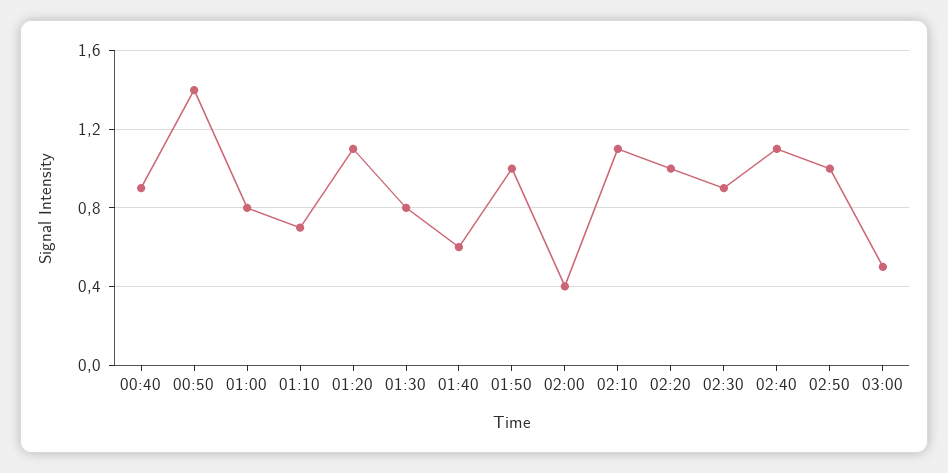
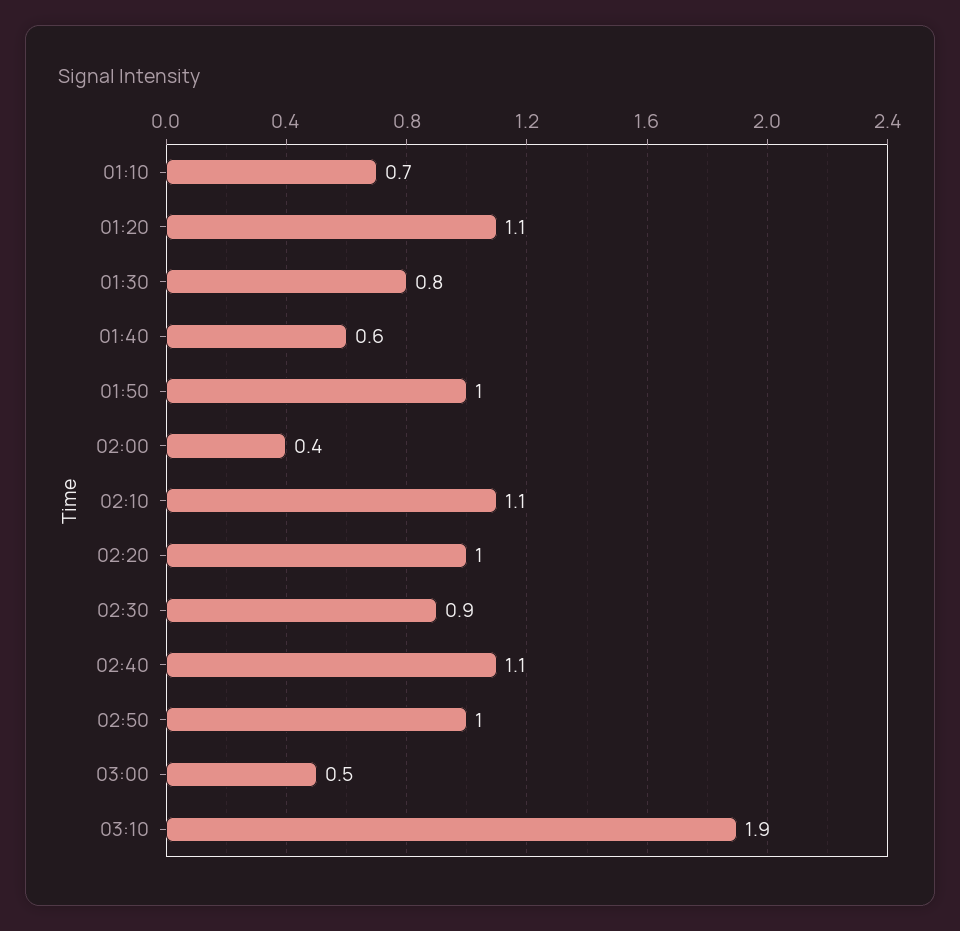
00:40: 0.9 -> none
00:50: 1.4 -> none
01:00: 0.8 -> none
03:10: none -> 1.9

